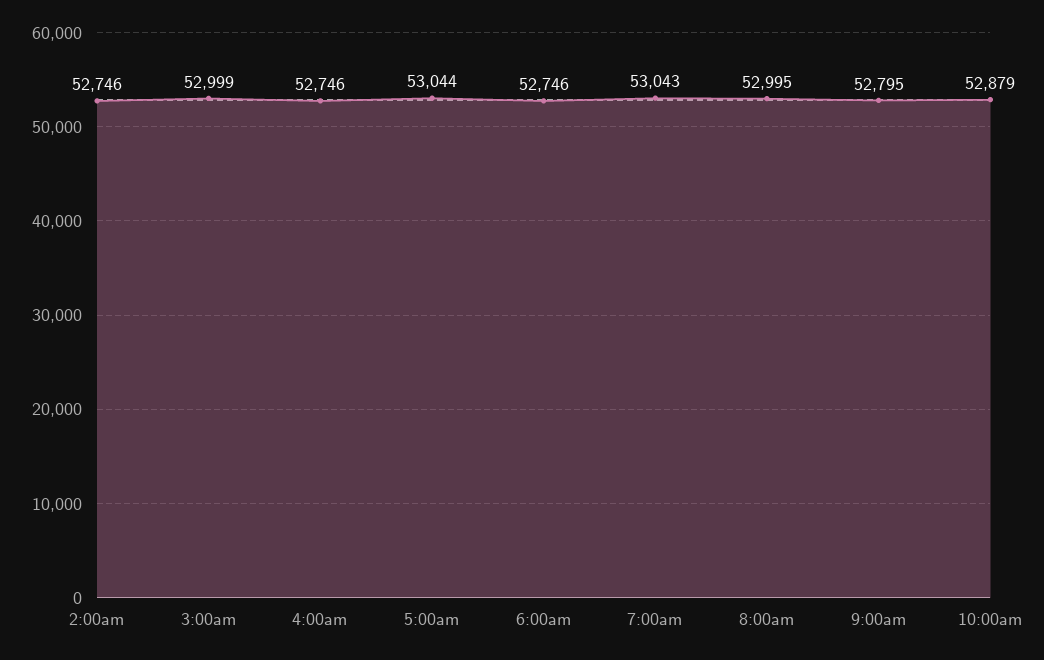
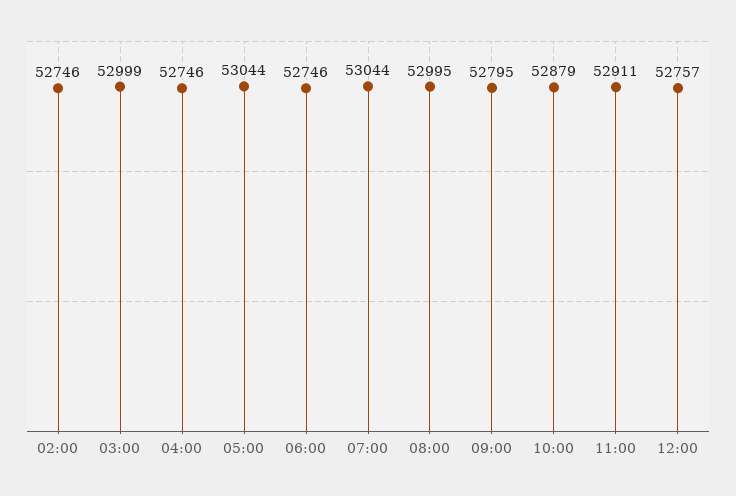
7:00am: 53043 -> 53044
11:00: none -> 52911
12:00: none -> 52757

